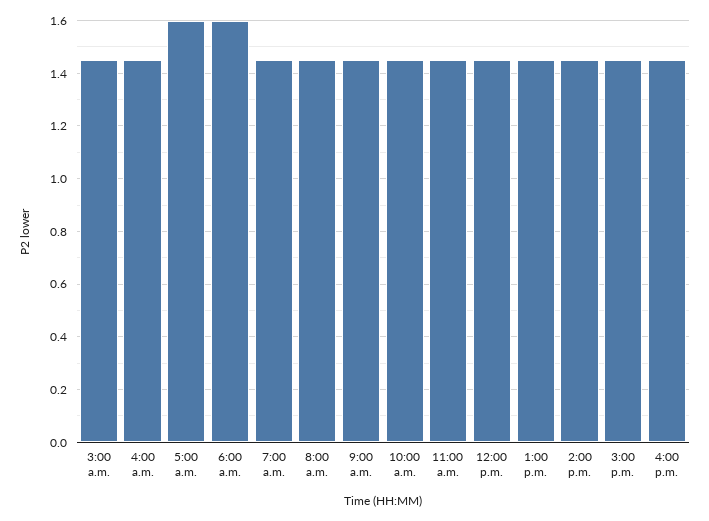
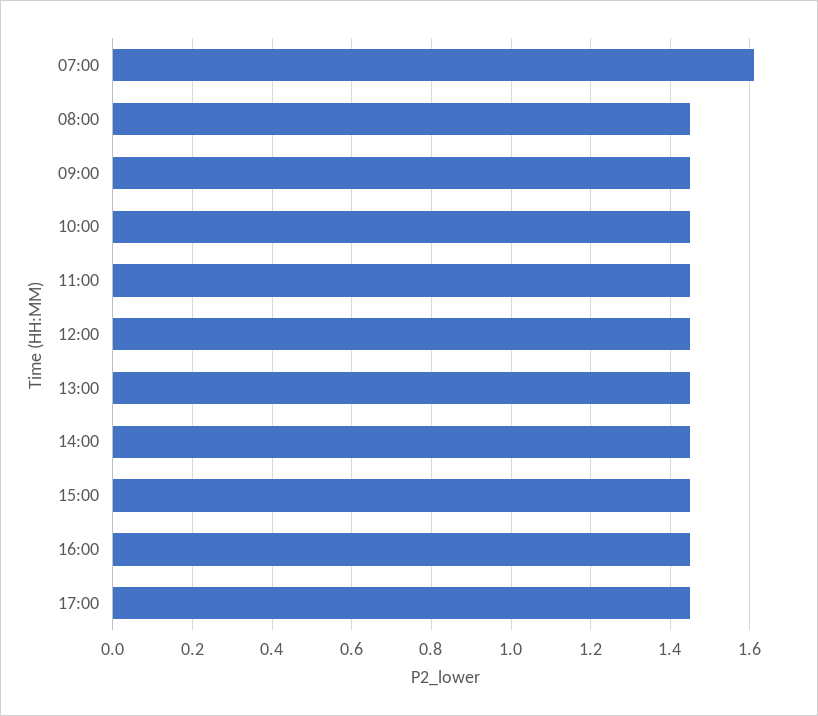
3:00 a.m.: 1.45 -> none
4:00 a.m.: 1.45 -> none
5:00 a.m.: 1.6 -> none
6:00 a.m.: 1.6 -> none
7:00 a.m.: 1.45 -> 1.6
17:00: none -> 1.45

